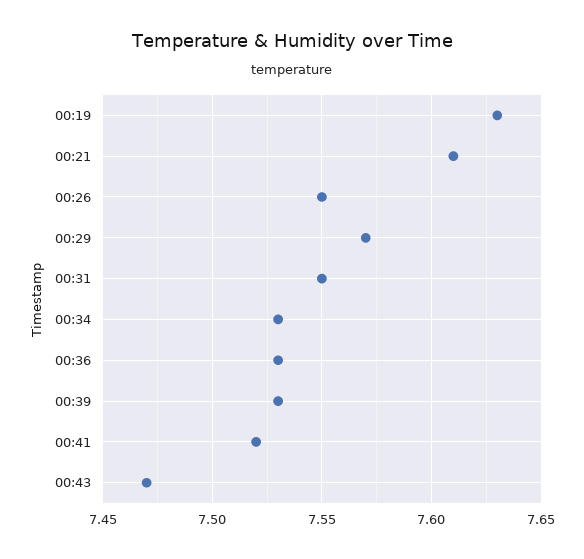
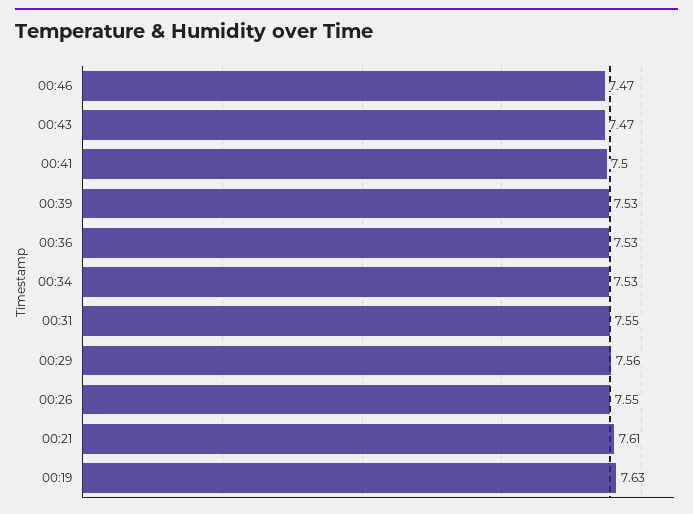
00:29: 7.57 -> 7.56
00:41: 7.52 -> 7.5
00:46: none -> 7.47

